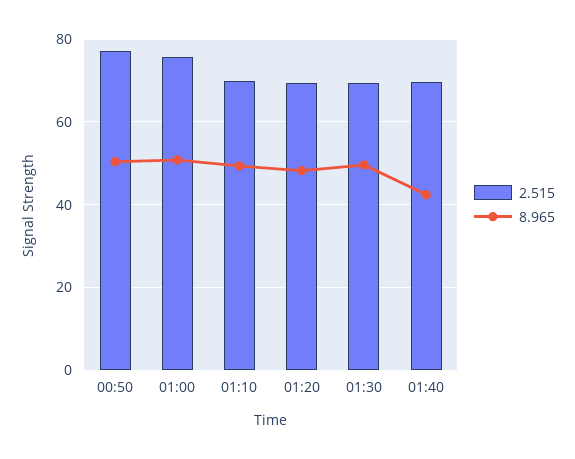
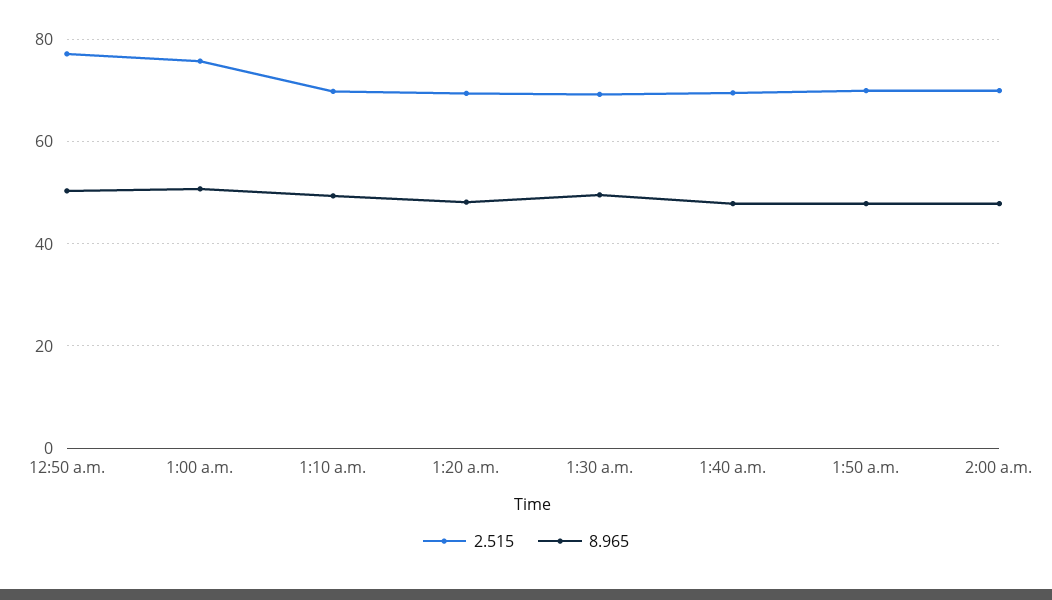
8.965, 01:40: 42 -> 48
2.515, 1:50 a.m.: none -> 70
8.965, 1:50 a.m.: none -> 48
2.515, 2:00 a.m.: none -> 70
8.965, 2:00 a.m.: none -> 48

